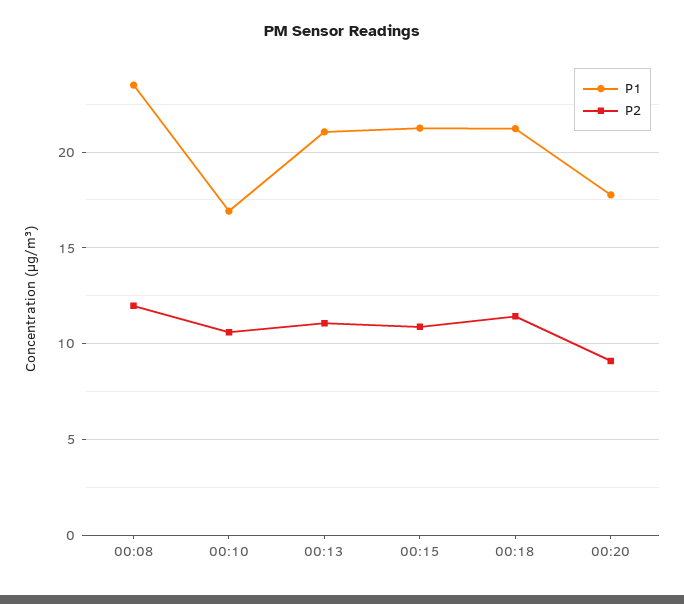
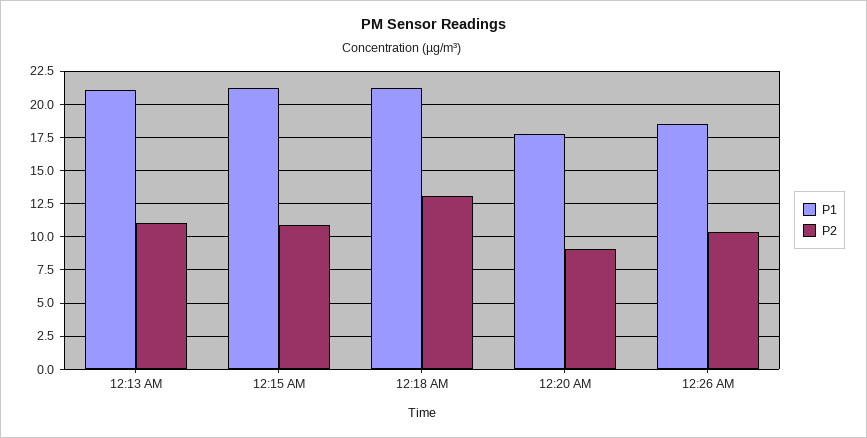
P1, 00:08: 23.5 -> none
P2, 00:08: 12 -> none
P1, 00:10: 17 -> none
P2, 00:10: 10.5 -> none
P2, 00:18: 11.5 -> 13
P1, 12:26 AM: none -> 18.5
P2, 12:26 AM: none -> 10.5

